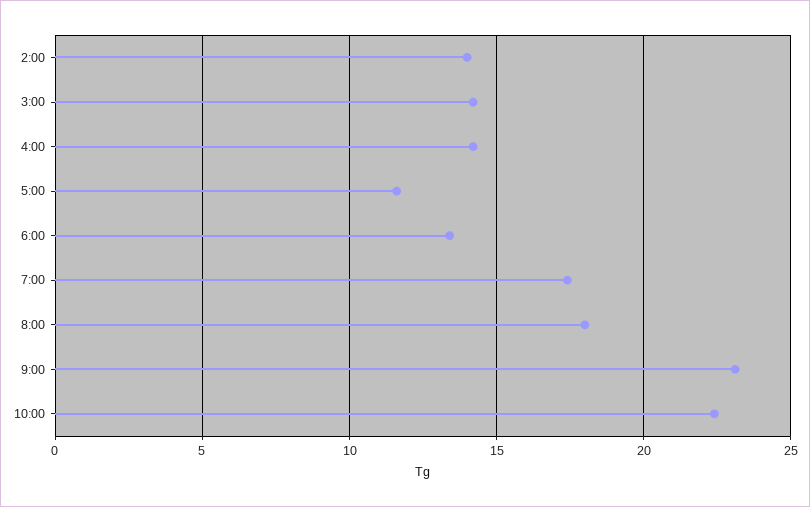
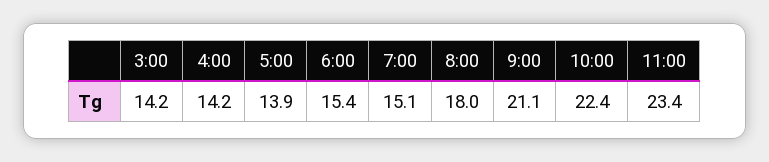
2:00: 14 -> none
5:00: 11.5 -> 13.9
6:00: 13.5 -> 15.4
7:00: 17.5 -> 15.1
9:00: 23 -> 21.1
11:00: none -> 23.4

